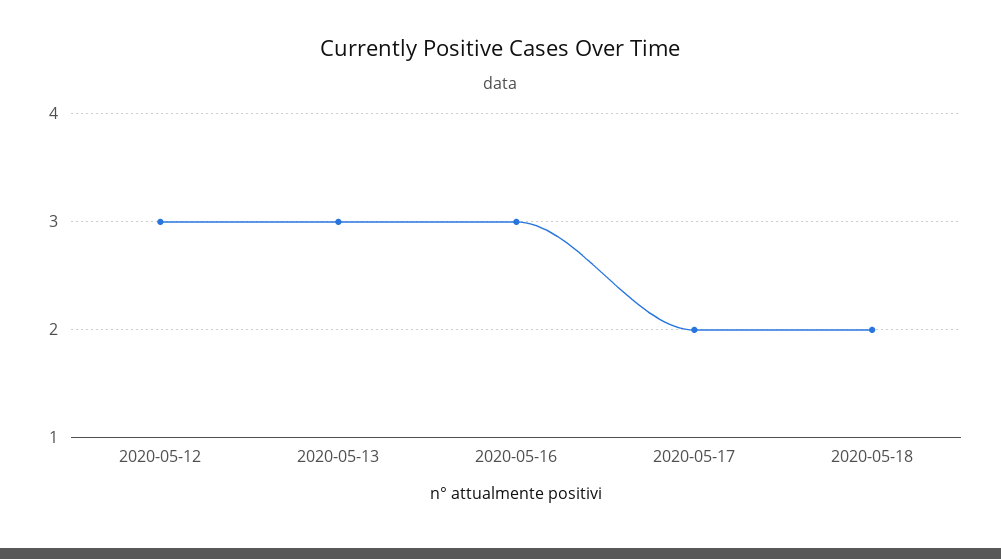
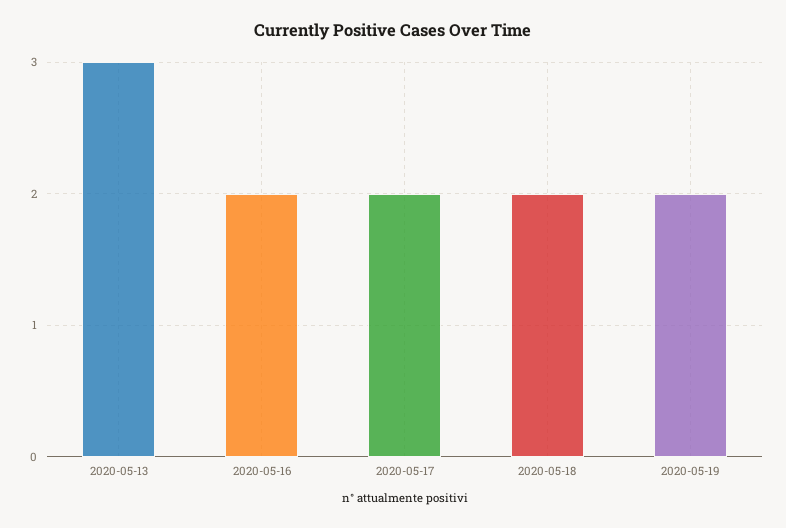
2020-05-12: 3 -> none
2020-05-16: 3 -> 2
2020-05-19: none -> 2

